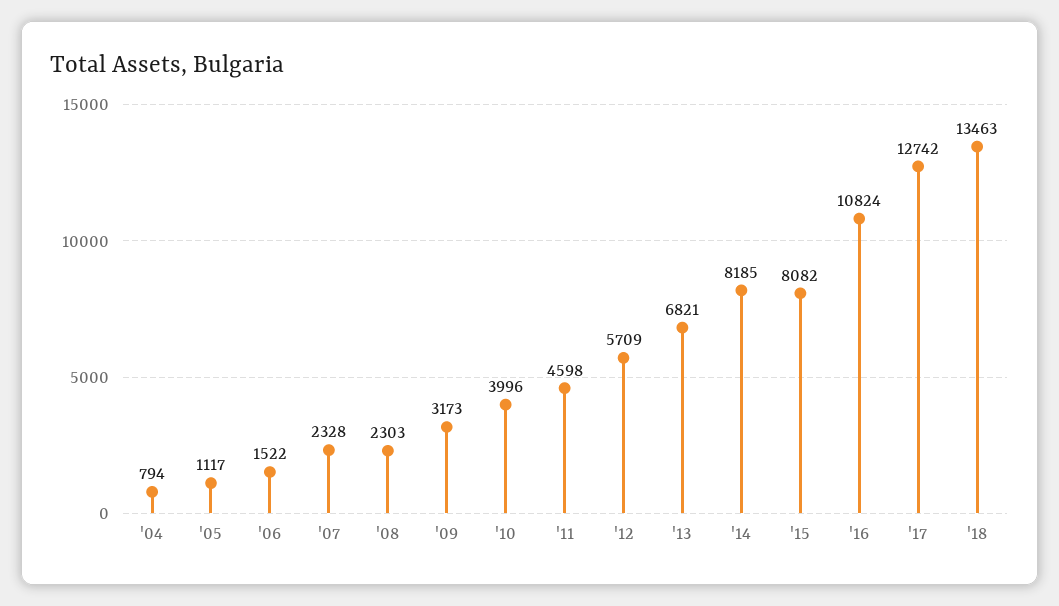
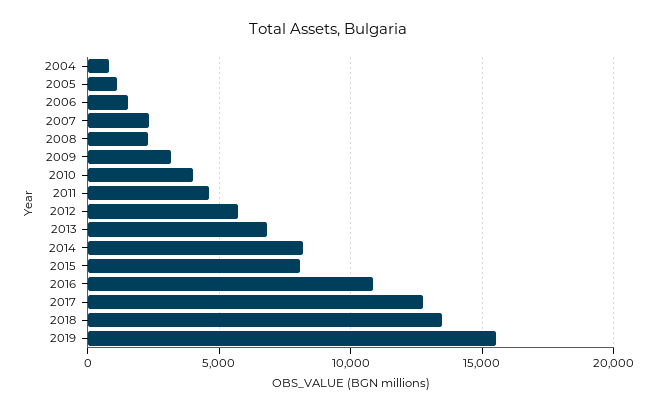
2019: none -> 15500

